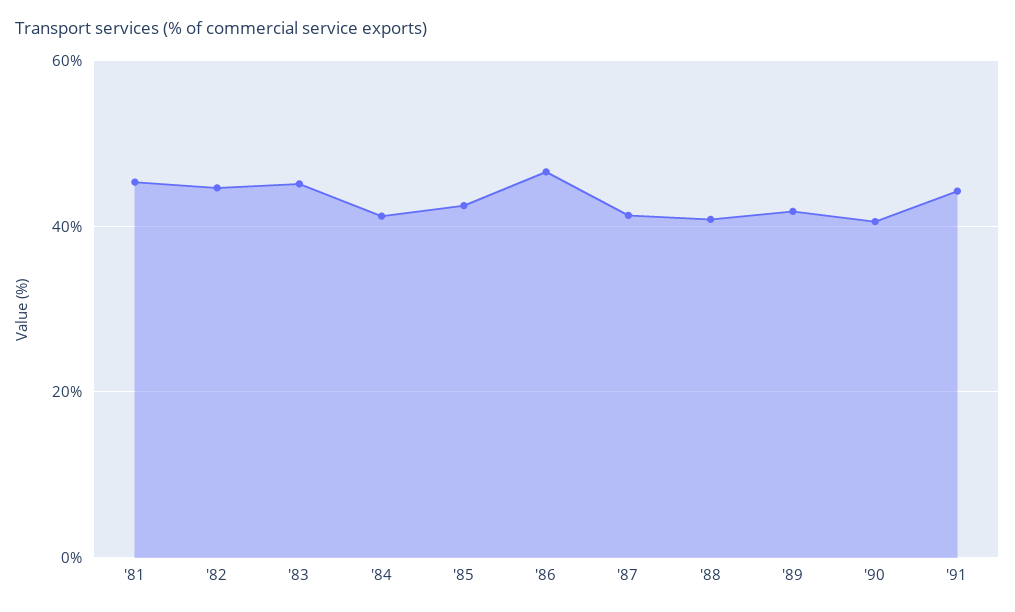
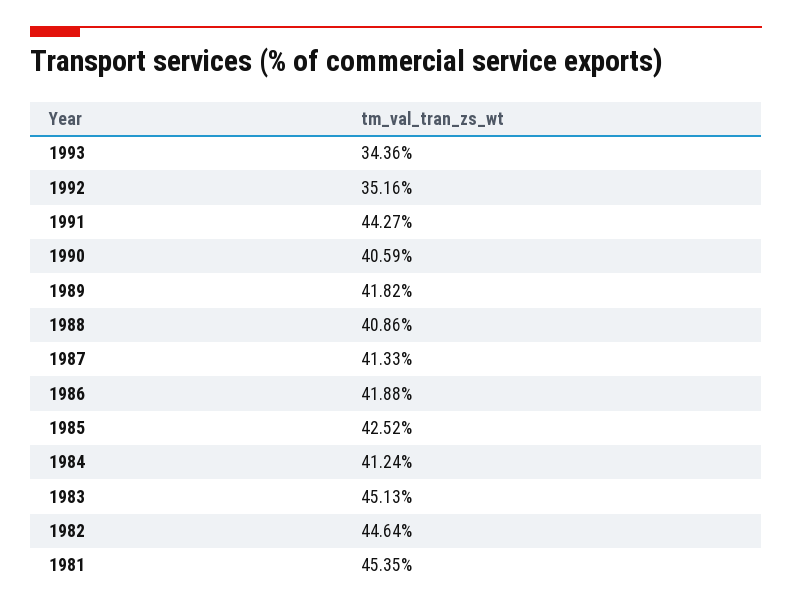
'86: 46 -> 41.88
1993: none -> 34.36
1992: none -> 35.16

